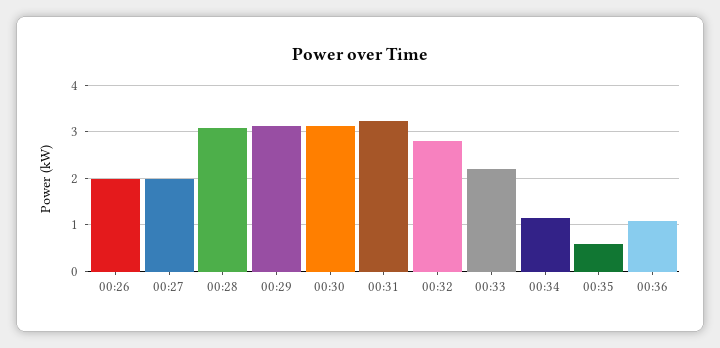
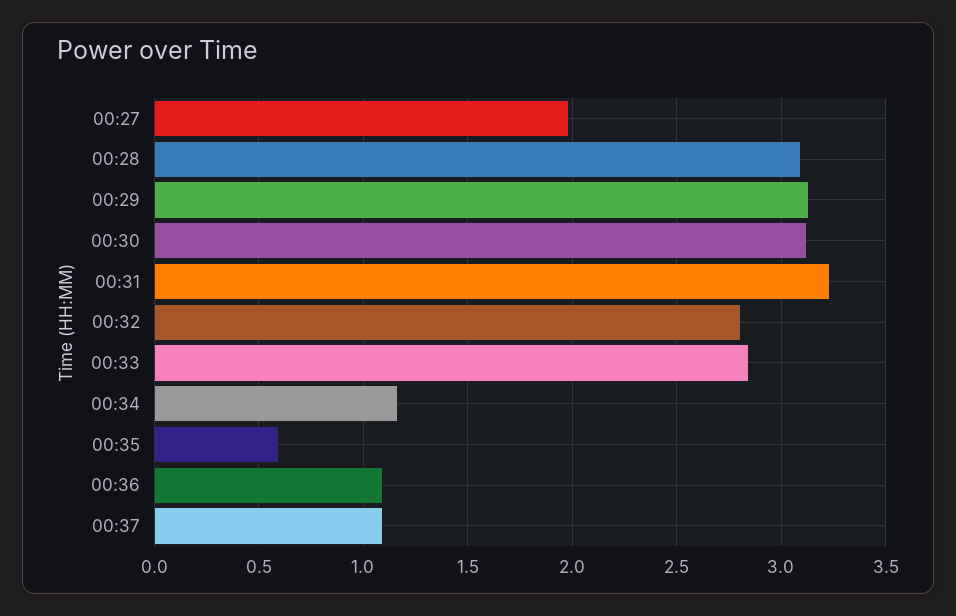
00:26: 2 -> none
00:33: 2.2 -> 2.85
00:37: none -> 1.1

